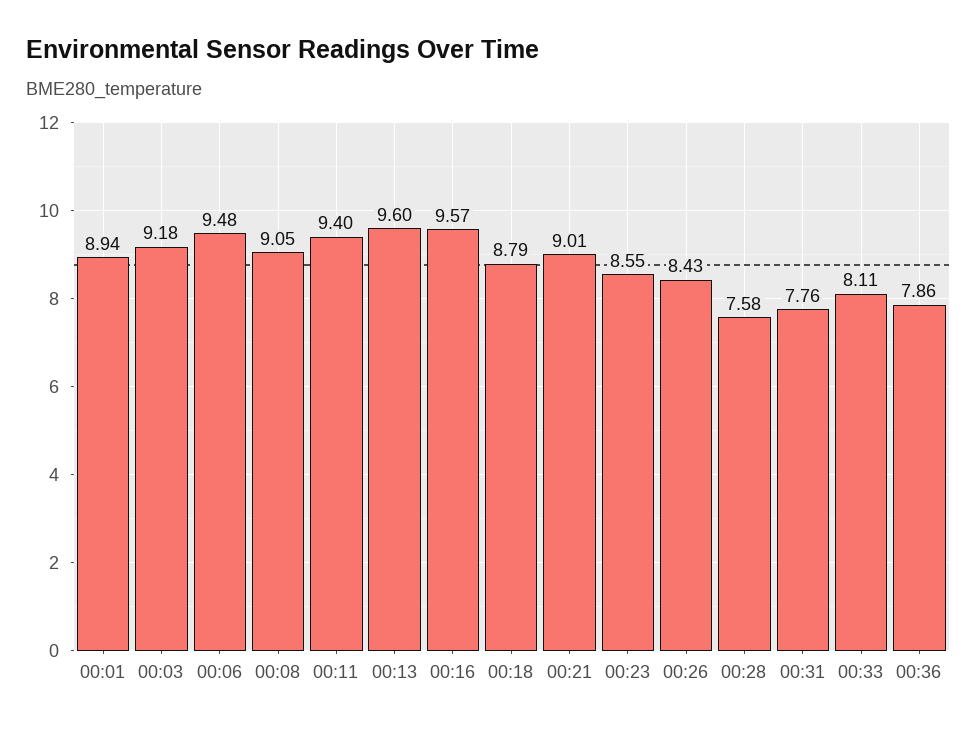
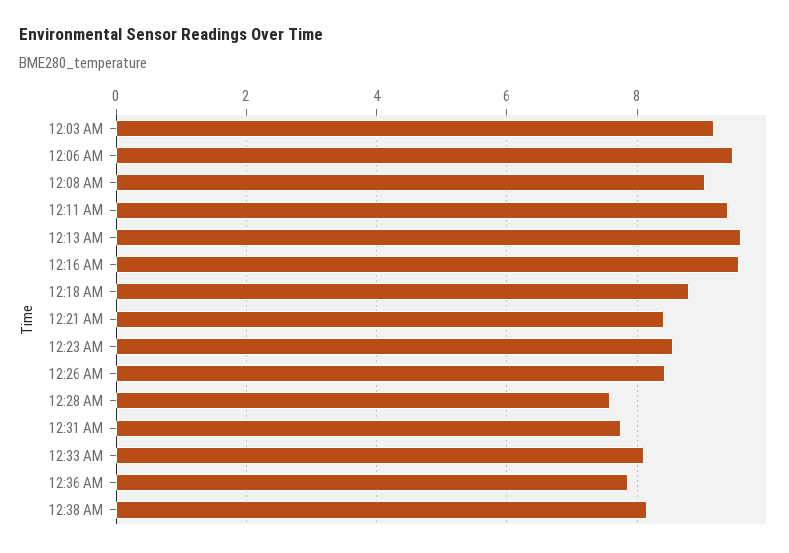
00:01: 8.94 -> none
00:21: 9.01 -> 8.4
12:38 AM: none -> 8.2

